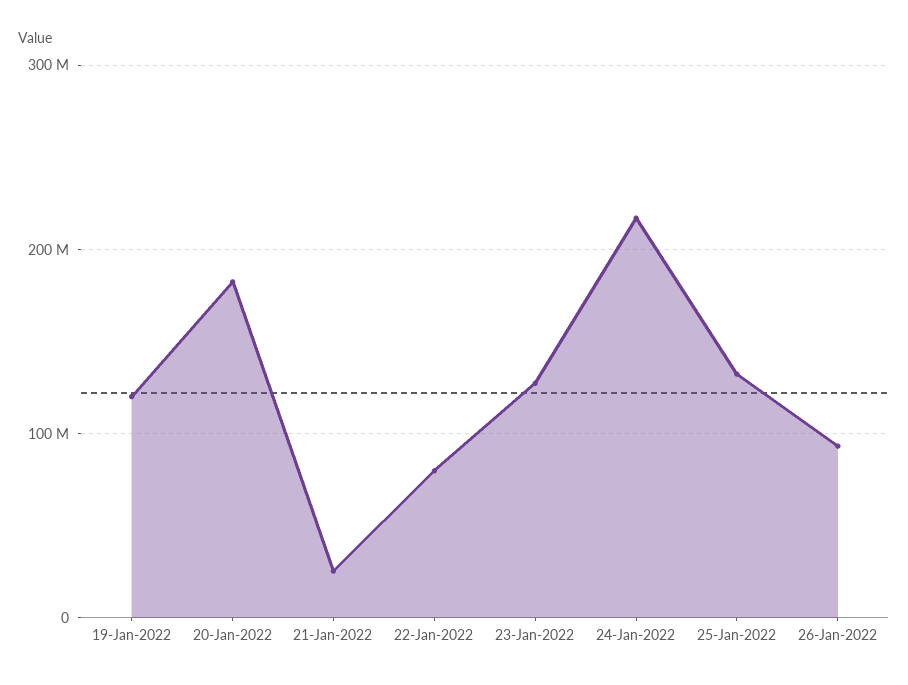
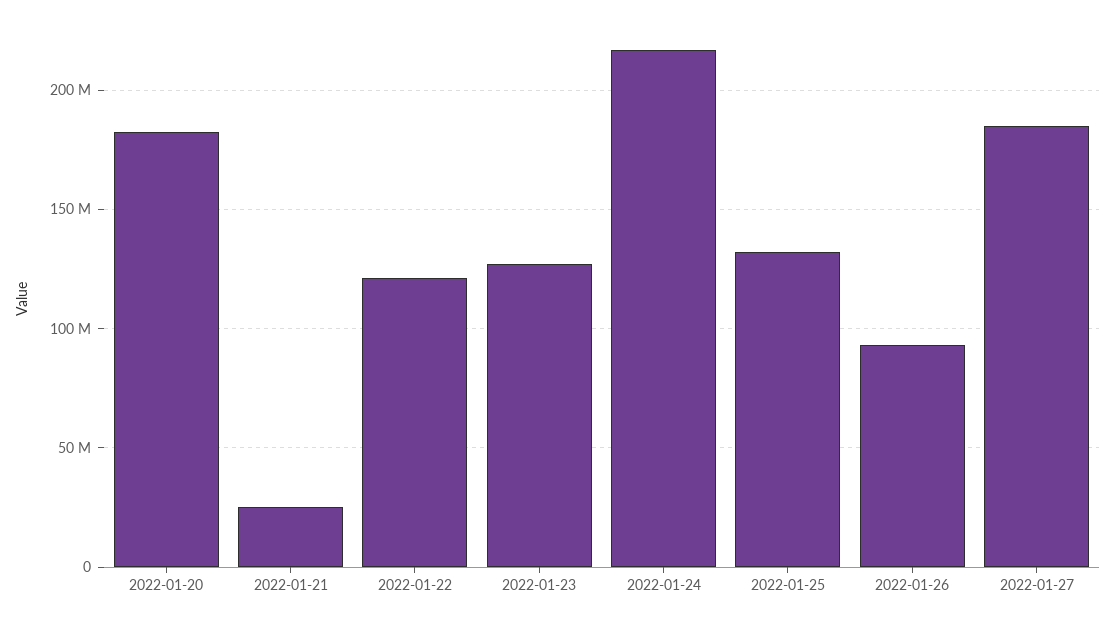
19-Jan-2022: 120000000 -> none
22-Jan-2022: 80000000 -> 120000000
2022-01-27: none -> 185000000

